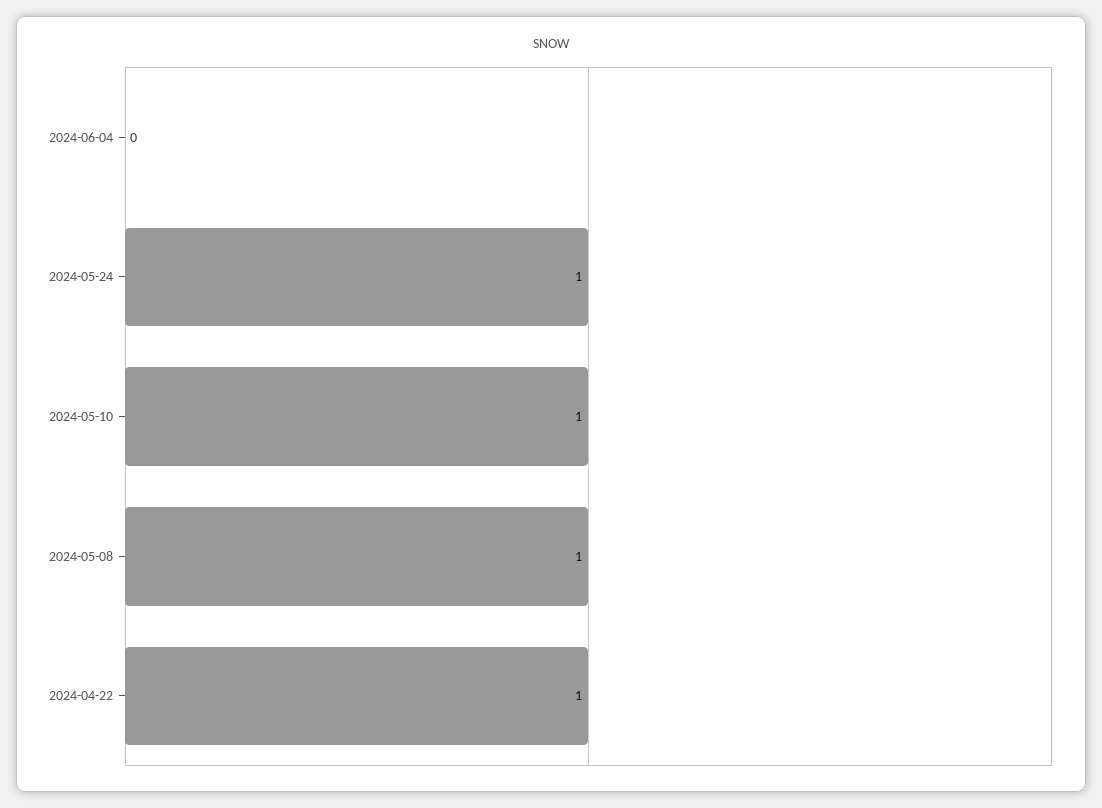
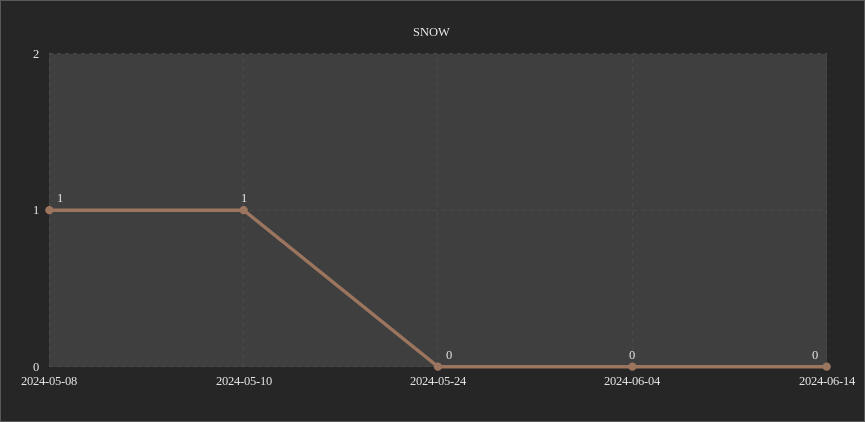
2024-05-24: 1 -> 0
2024-04-22: 1 -> none
2024-06-14: none -> 0

